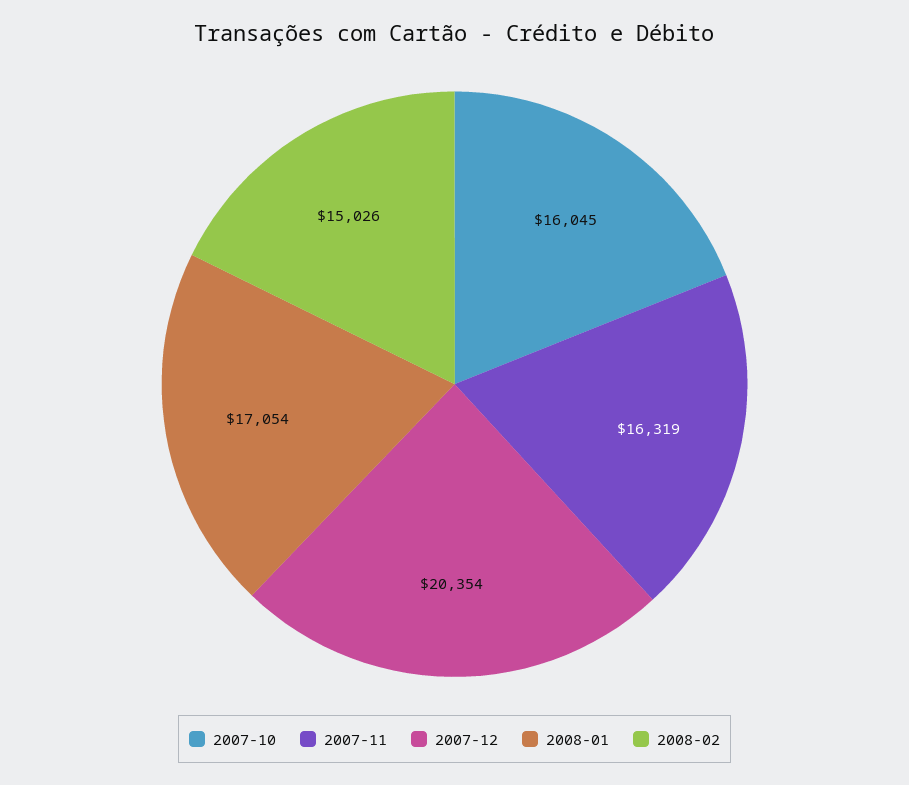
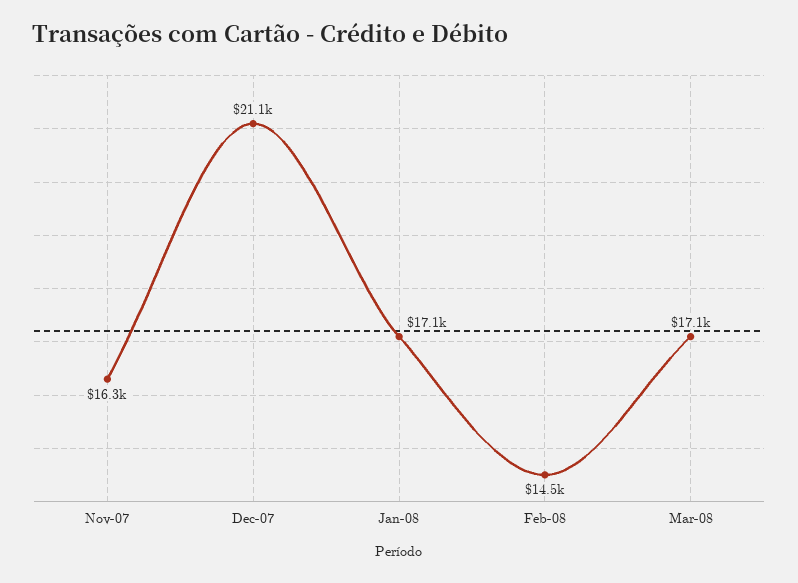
2007-10: 16045 -> none
2007-12: 20354 -> 21100
2008-02: 15026 -> 14500
Mar-08: none -> 17100

